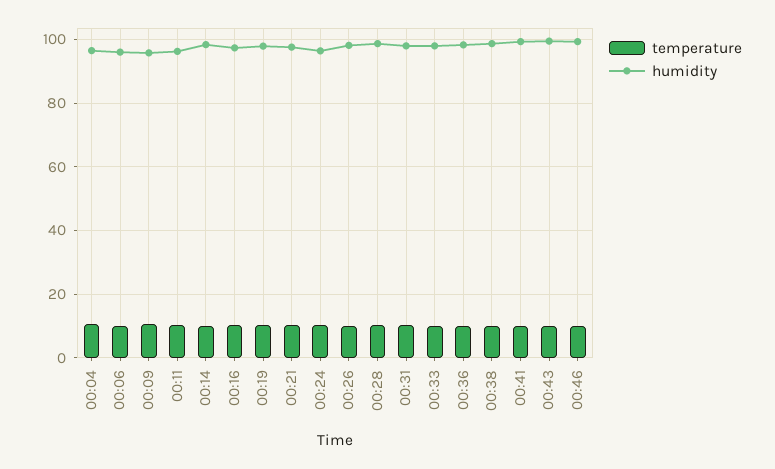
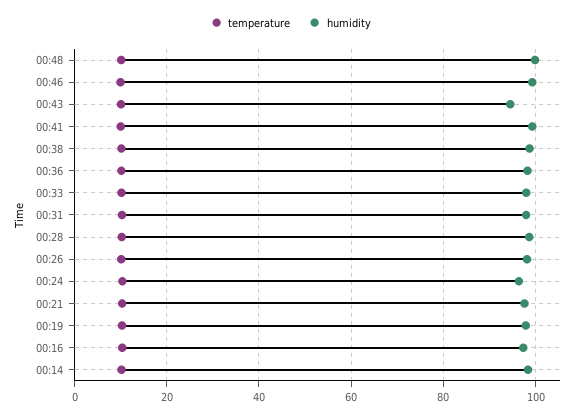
temperature, 00:04: 10 -> none
humidity, 00:04: 96 -> none
temperature, 00:06: 10 -> none
humidity, 00:06: 96 -> none
temperature, 00:09: 10 -> none
humidity, 00:09: 96 -> none
temperature, 00:11: 10 -> none
humidity, 00:11: 96 -> none
humidity, 00:43: 100 -> 94
temperature, 00:48: none -> 10
humidity, 00:48: none -> 100

